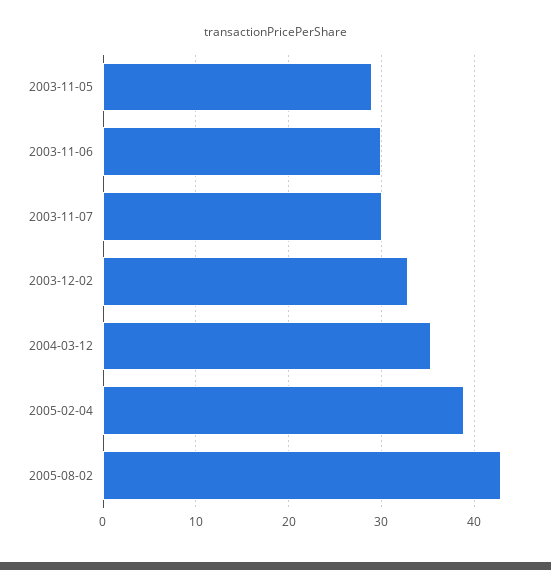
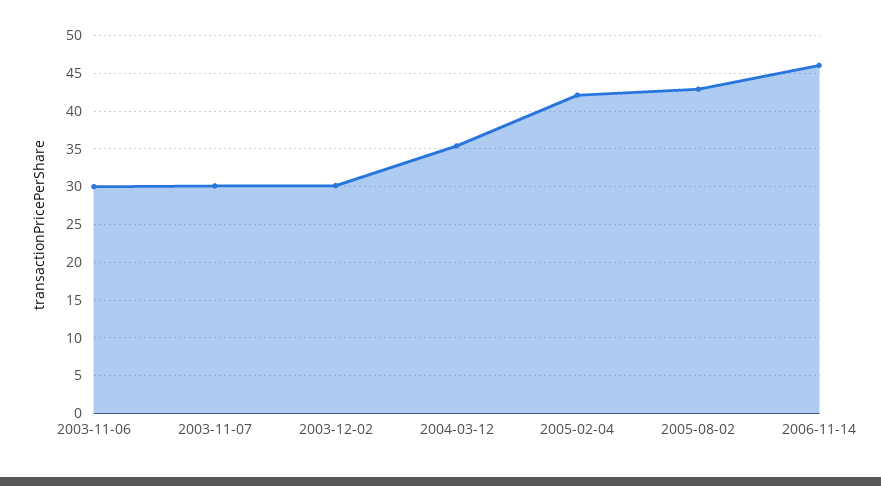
2003-11-05: 29 -> none
2003-12-02: 33 -> 30
2005-02-04: 39 -> 42
2006-11-14: none -> 46

